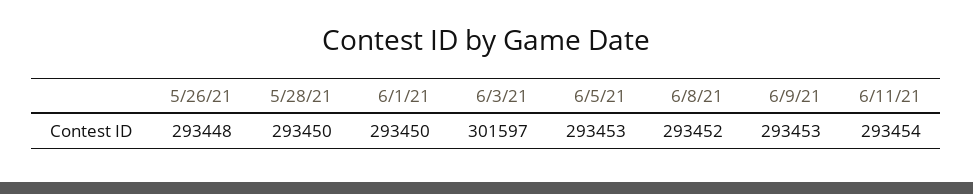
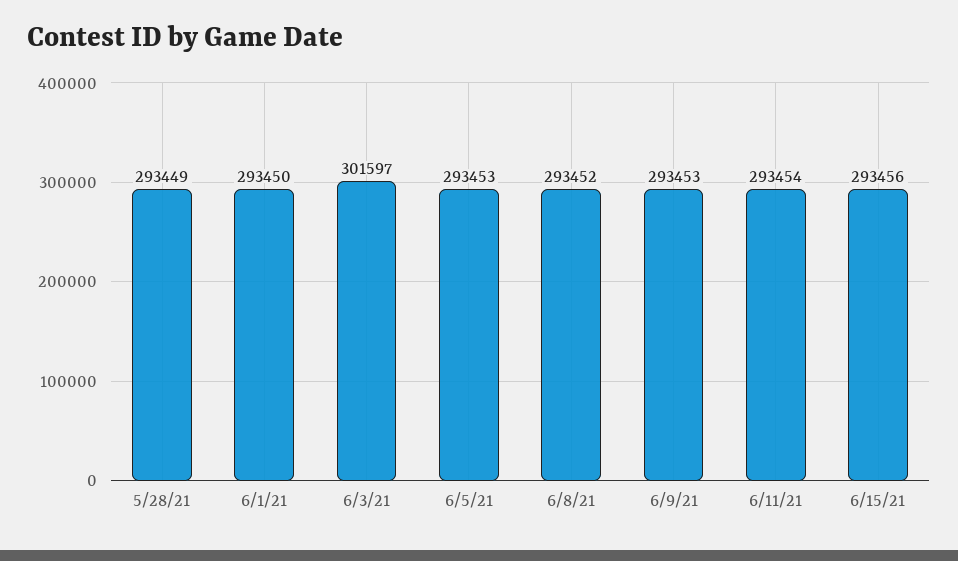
5/26/21: 293448 -> none
5/28/21: 293450 -> 293449
6/15/21: none -> 293456

